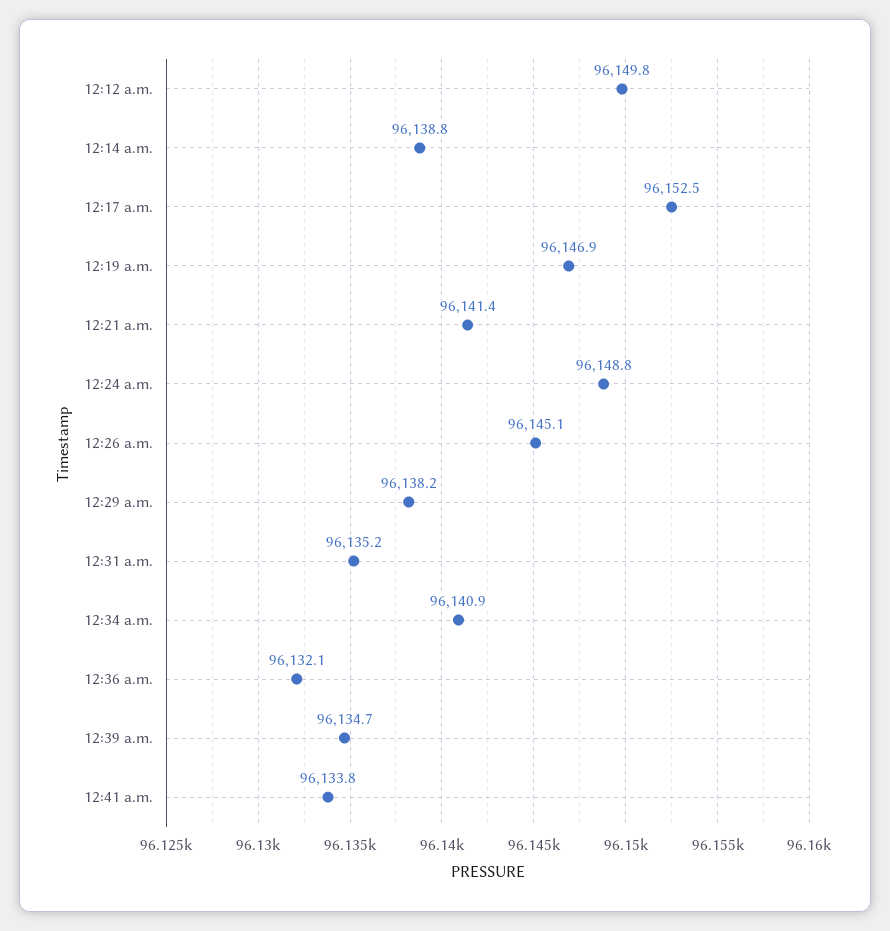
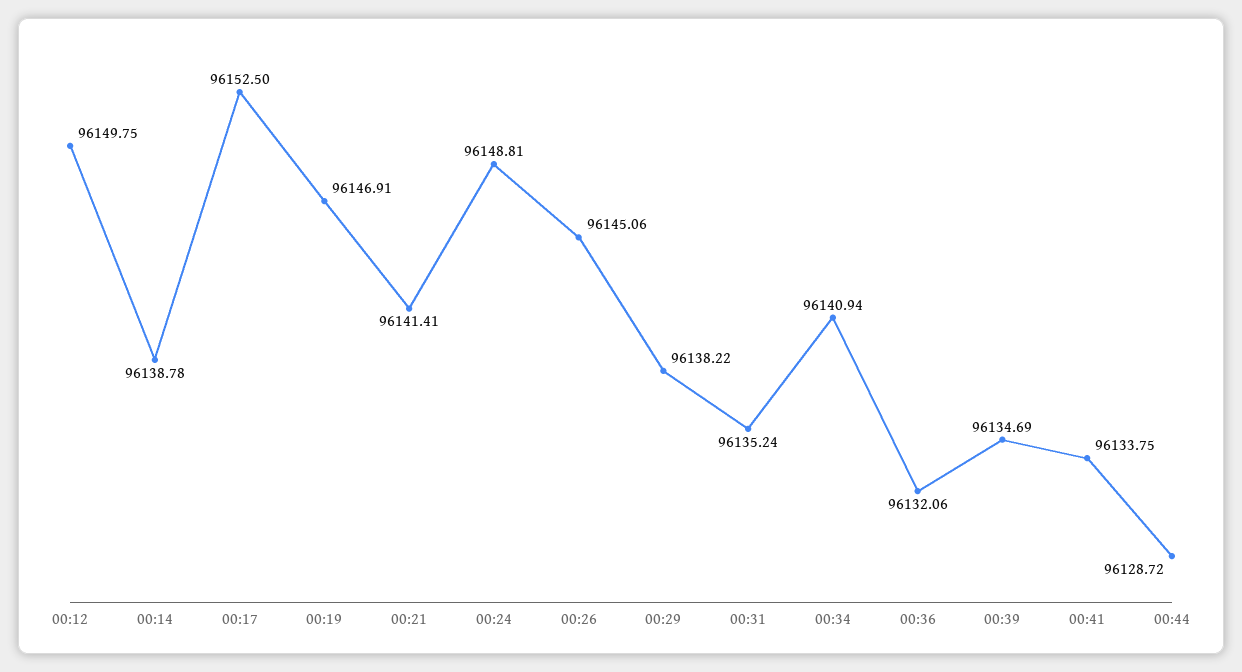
00:44: none -> 96128.72

